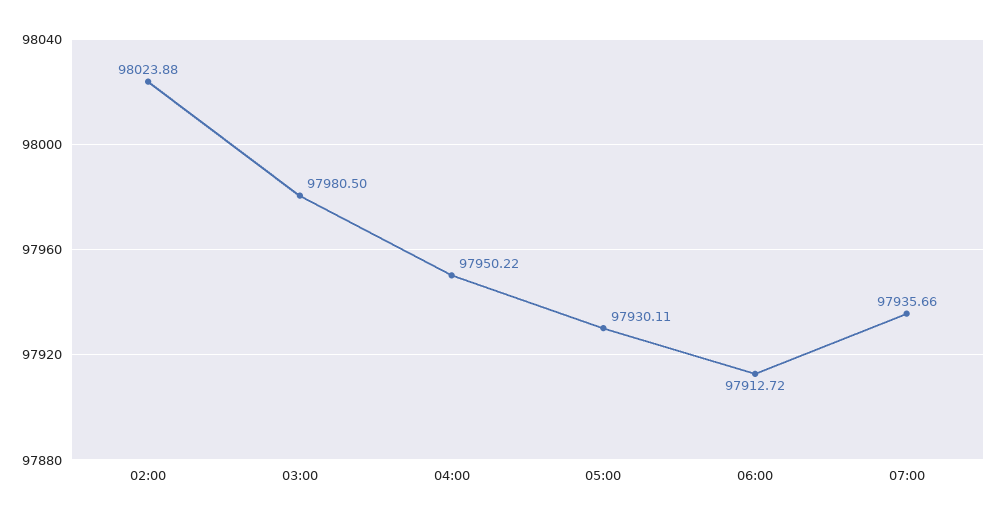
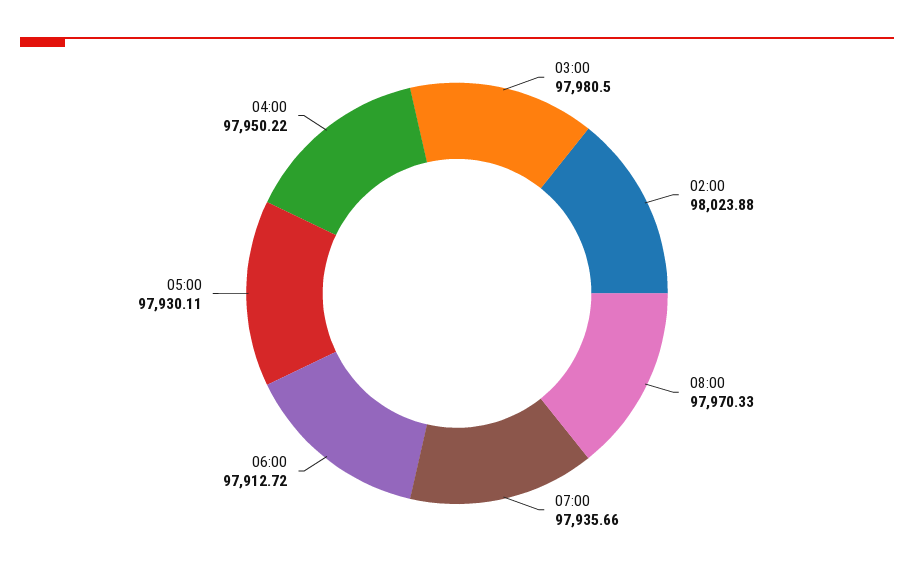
08:00: none -> 97970.33

